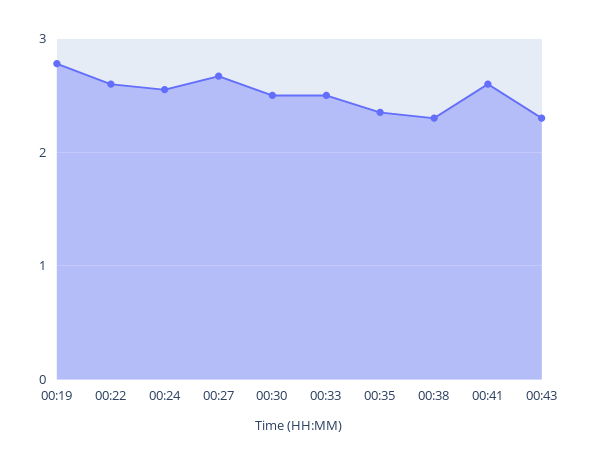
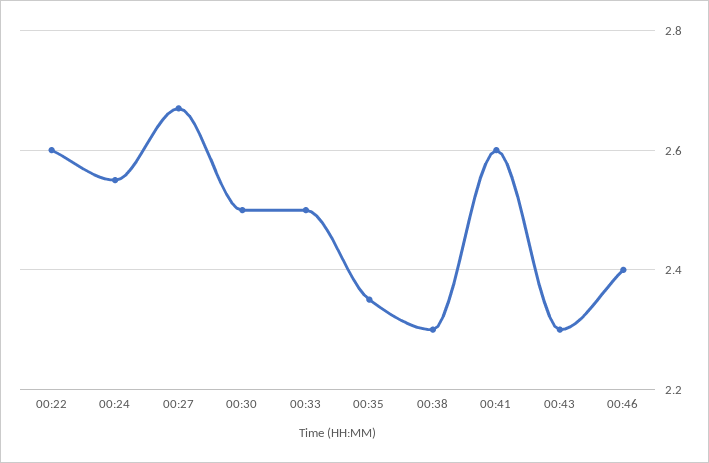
00:19: 2.8 -> none
00:46: none -> 2.4

